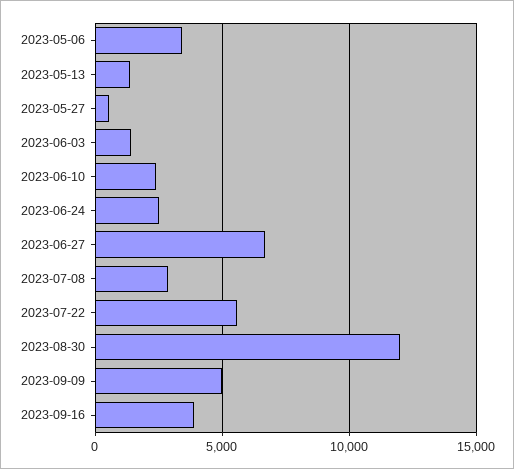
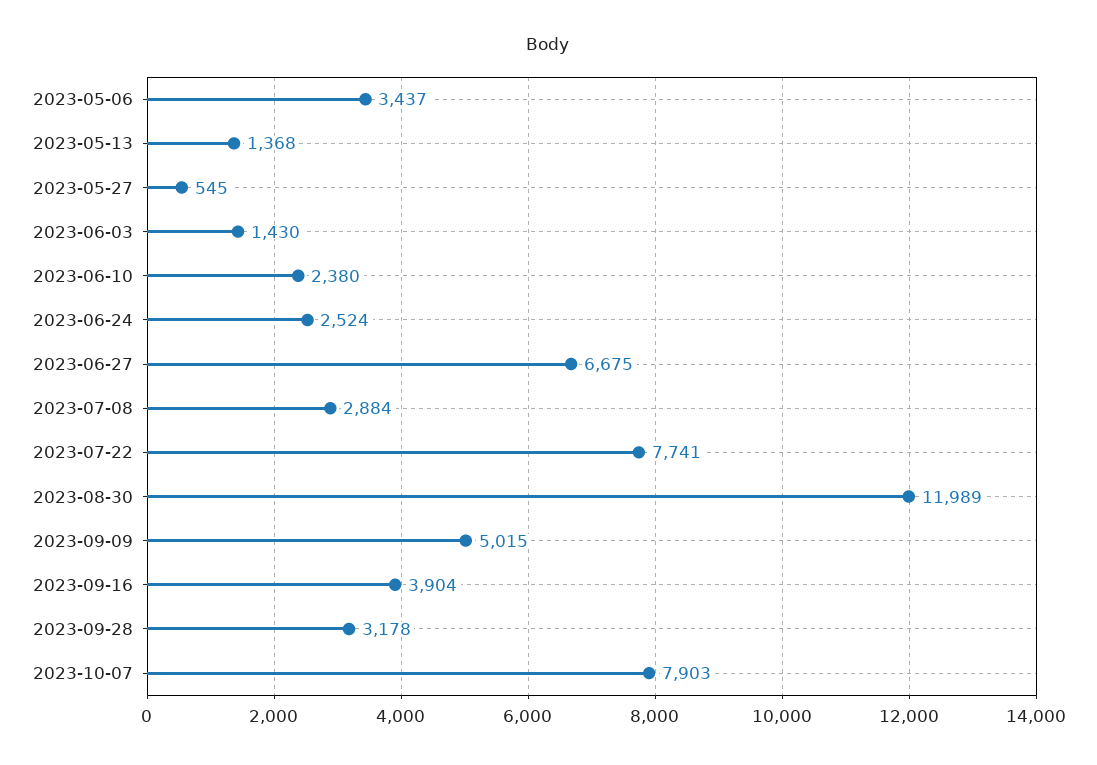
2023-07-22: 5500 -> 7741
2023-09-28: none -> 3178
2023-10-07: none -> 7903

